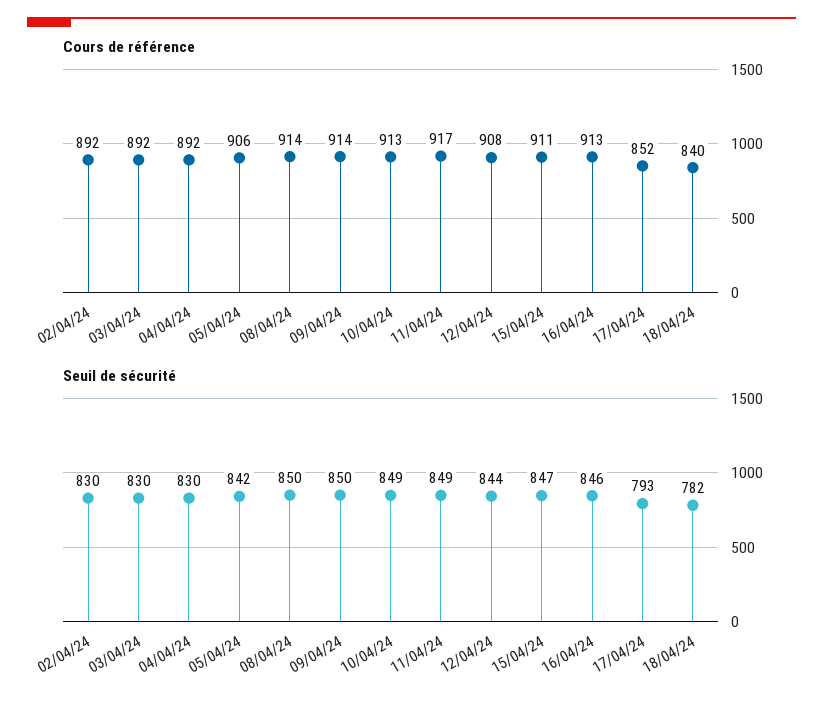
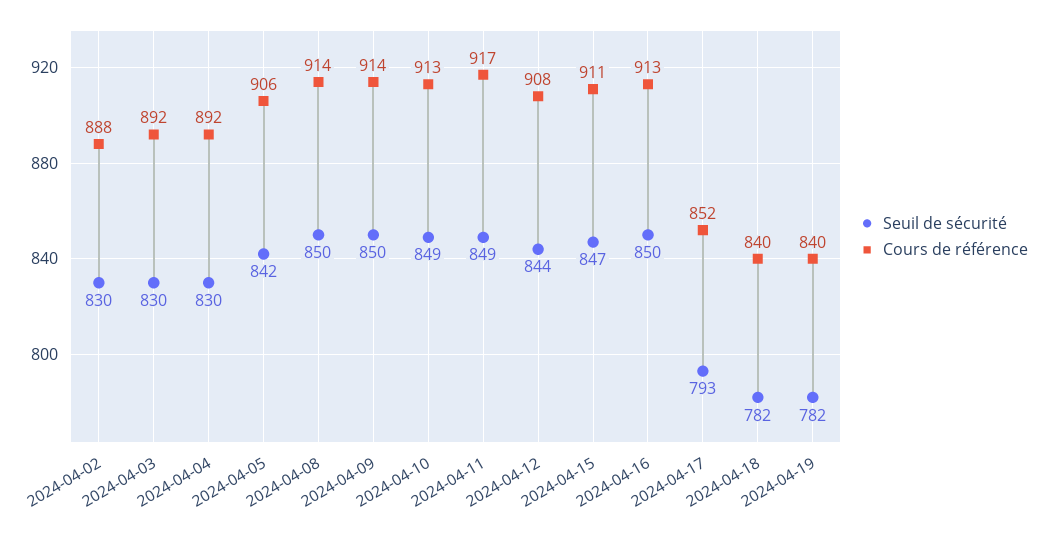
Cours de référence, 02/04/24: 892 -> 888
Seuil de sécurité, 16/04/24: 846 -> 850
Seuil de sécurité, 2024-04-19: none -> 782
Cours de référence, 2024-04-19: none -> 840

